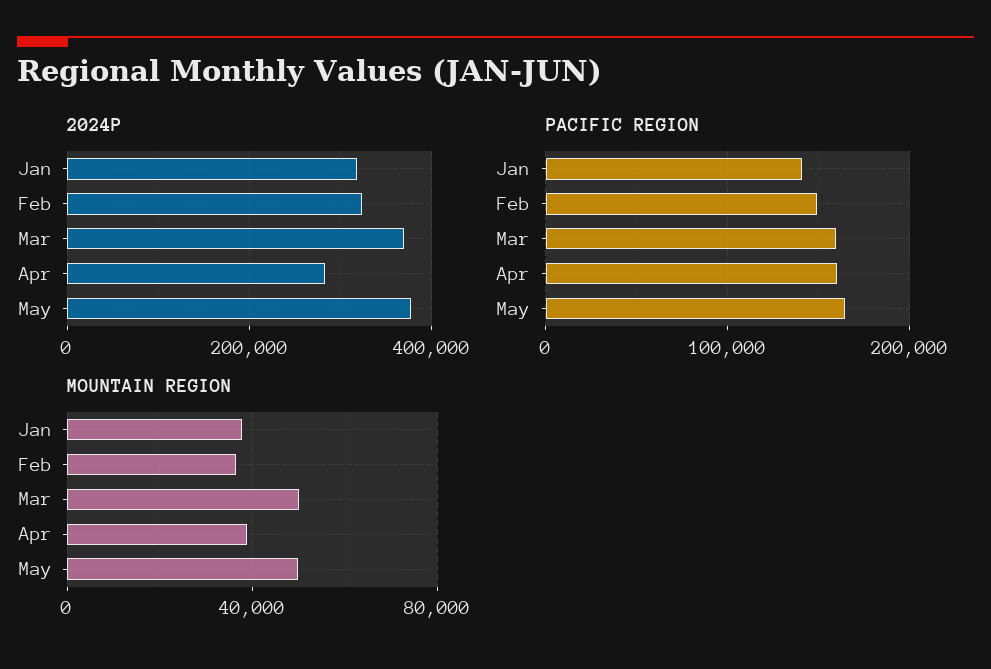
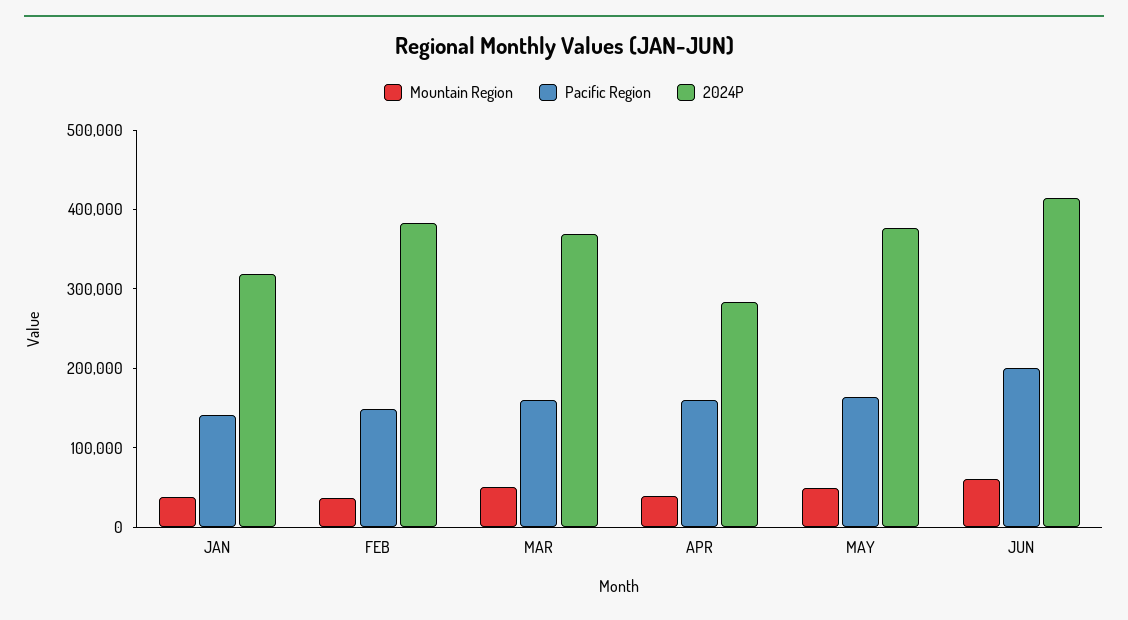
2024P, Feb: 320000 -> 380000
MOUNTAIN REGION, JUN: none -> 60000
PACIFIC REGION, JUN: none -> 200000
2024P, JUN: none -> 420000

